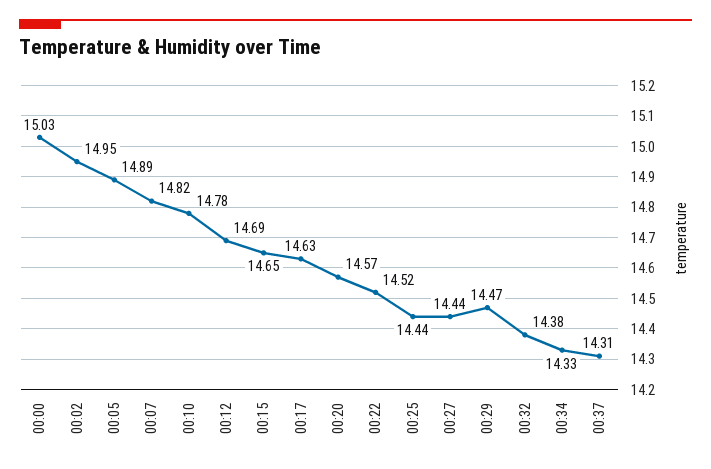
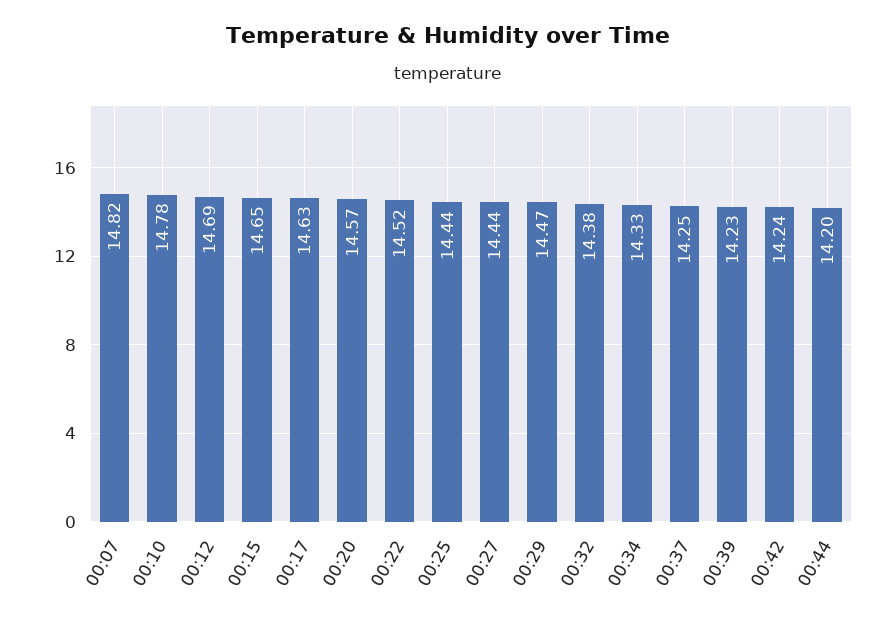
00:00: 15.03 -> none
00:02: 14.95 -> none
00:05: 14.89 -> none
00:37: 14.31 -> 14.25
00:39: none -> 14.23
00:42: none -> 14.24
00:44: none -> 14.2

